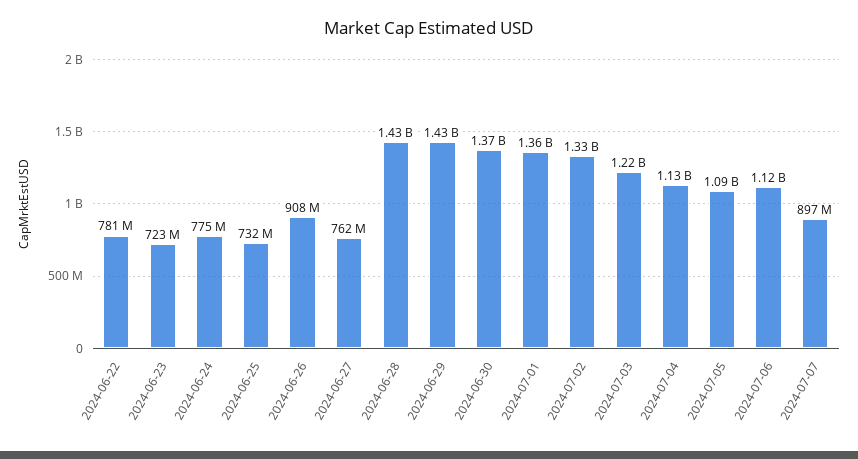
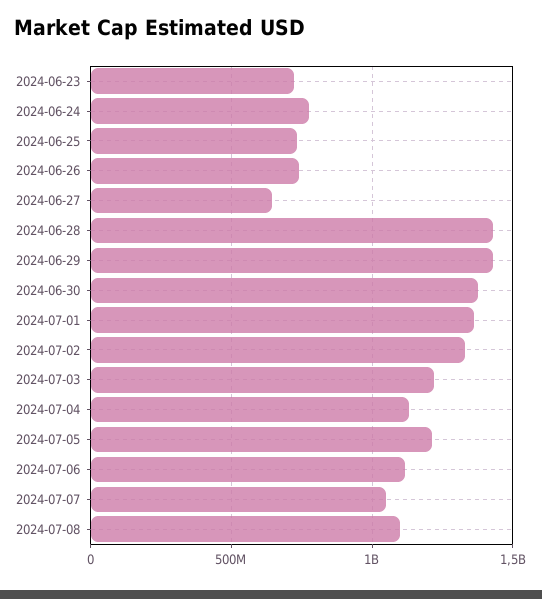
2024-06-22: 781000000 -> none
2024-06-26: 908000000 -> 750000000
2024-06-27: 762000000 -> 650000000
2024-07-05: 1090000000 -> 1200000000
2024-07-07: 897000000 -> 1050000000
2024-07-08: none -> 1100000000

